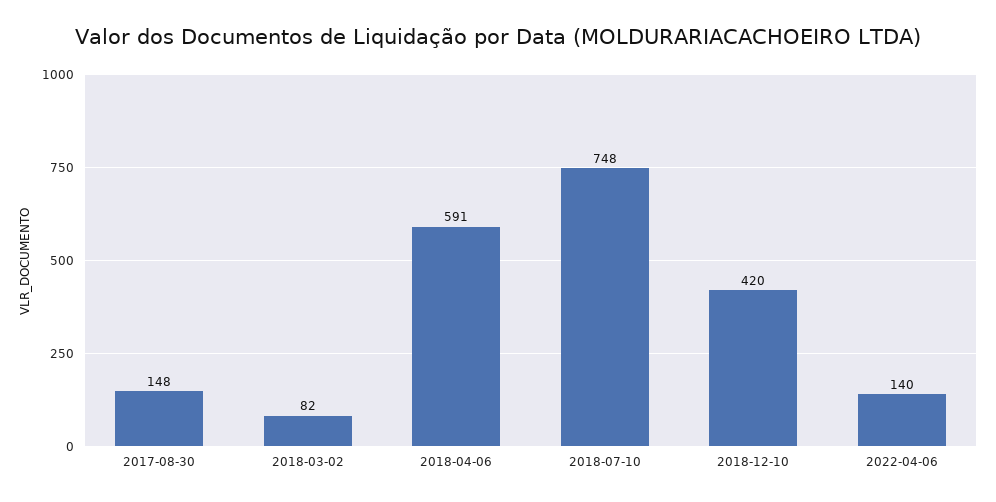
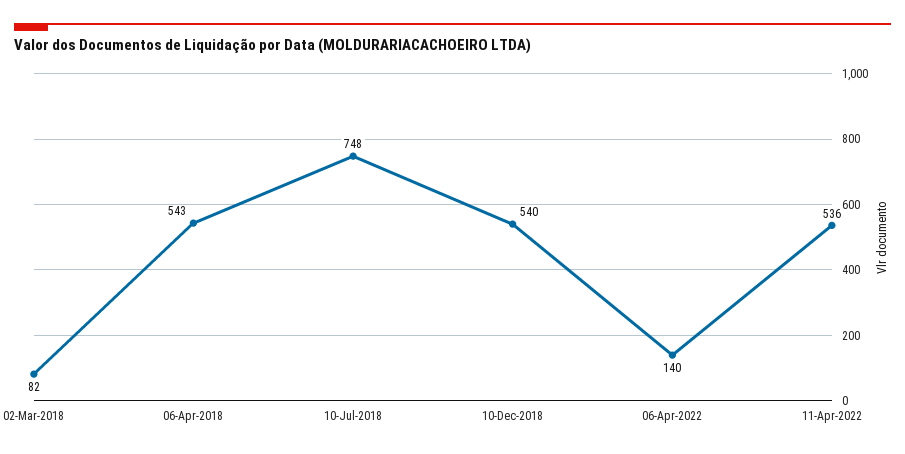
2017-08-30: 148 -> none
2018-04-06: 591 -> 543
2018-12-10: 420 -> 540
11-Apr-2022: none -> 536

